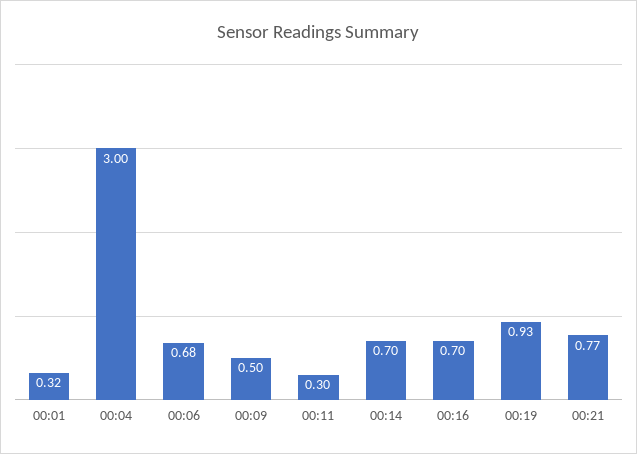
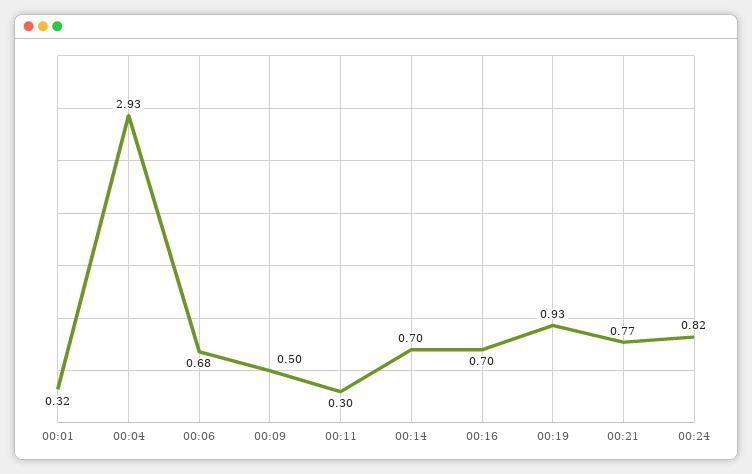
00:04: 3 -> 2.93
00:24: none -> 0.82

